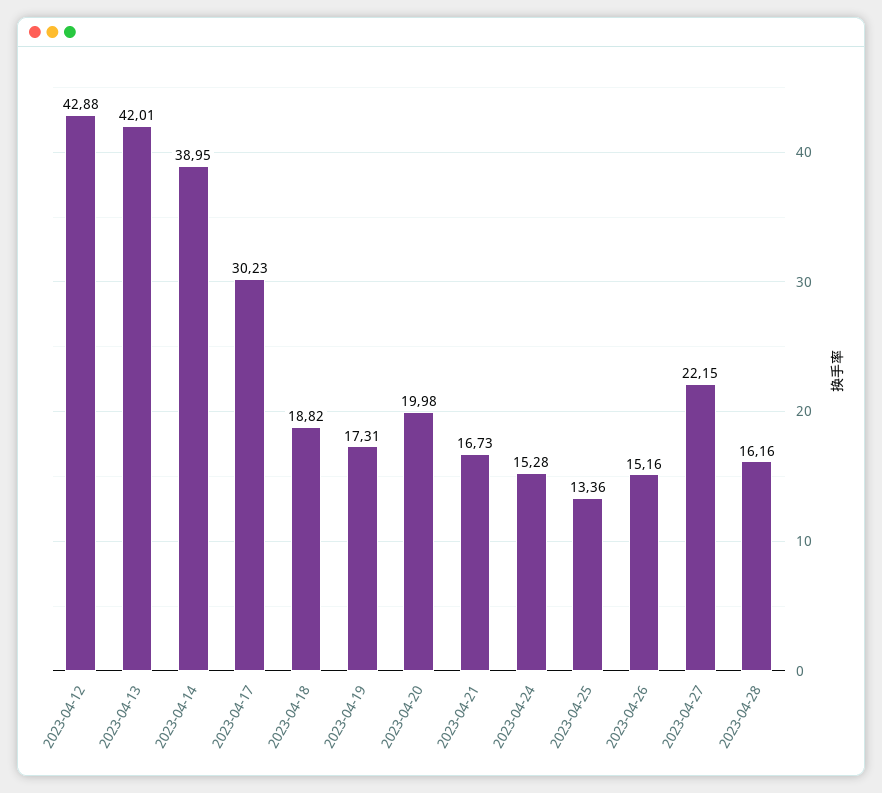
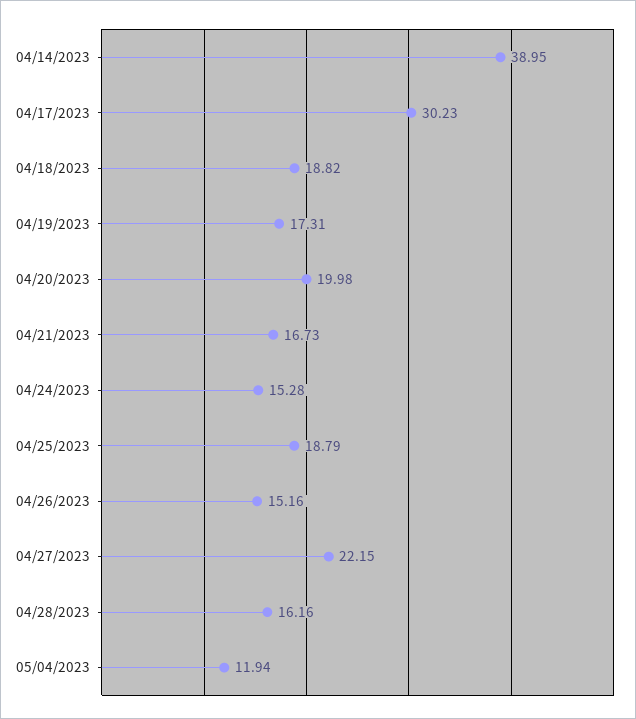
2023-04-12: 42.88 -> none
2023-04-13: 42.01 -> none
2023-04-25: 13.36 -> 18.79
05/04/2023: none -> 11.94

